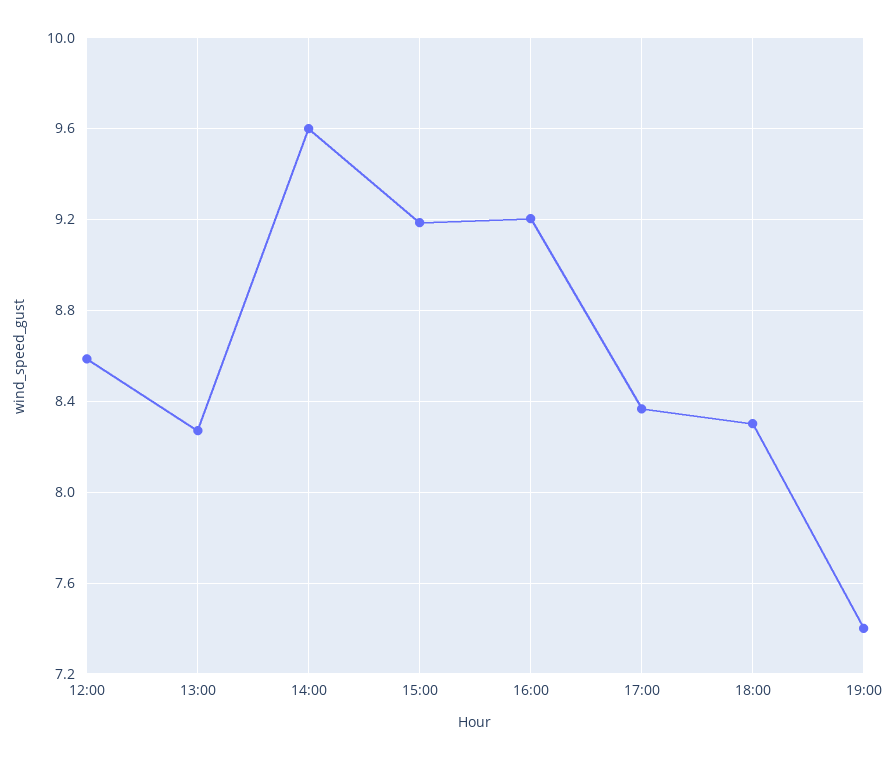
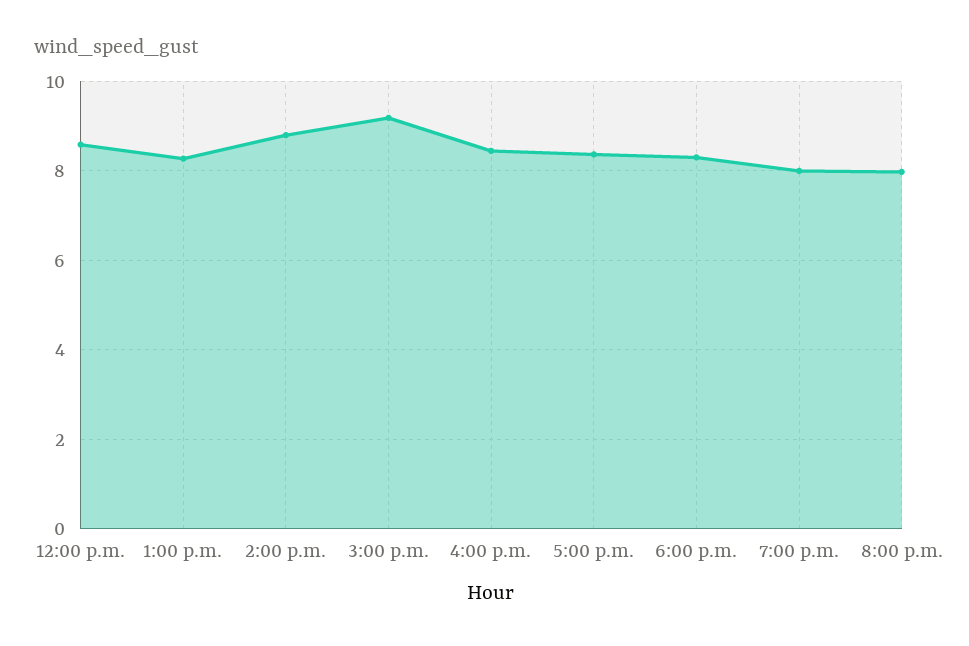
14:00: 9.6 -> 8.8
16:00: 9.2 -> 8.4
19:00: 7.4 -> 8
8:00 p.m.: none -> 8

